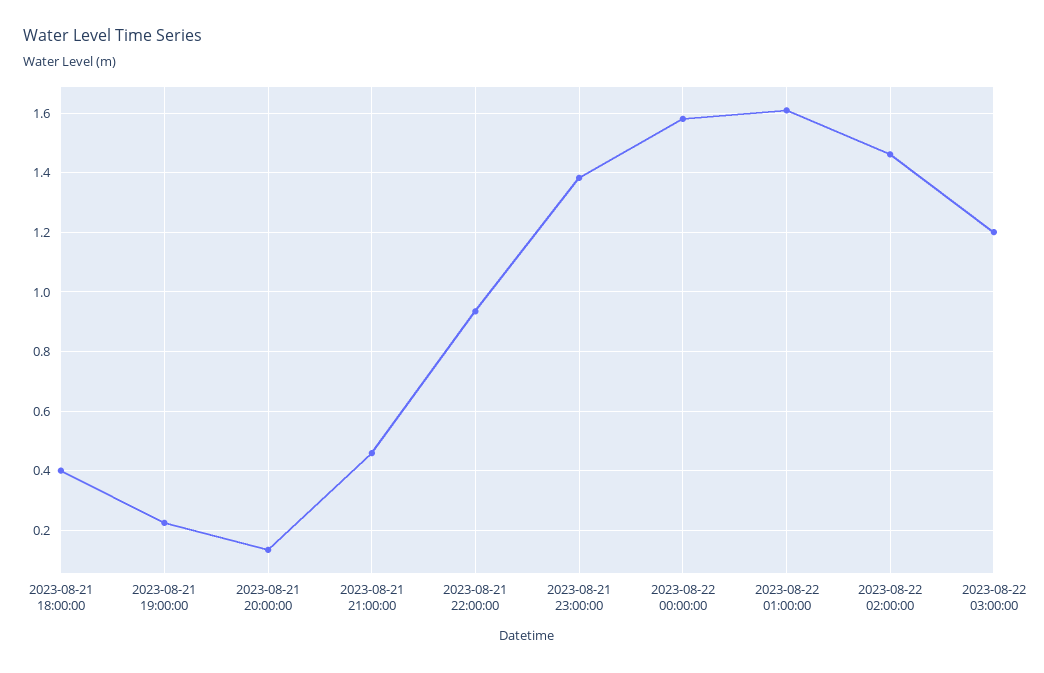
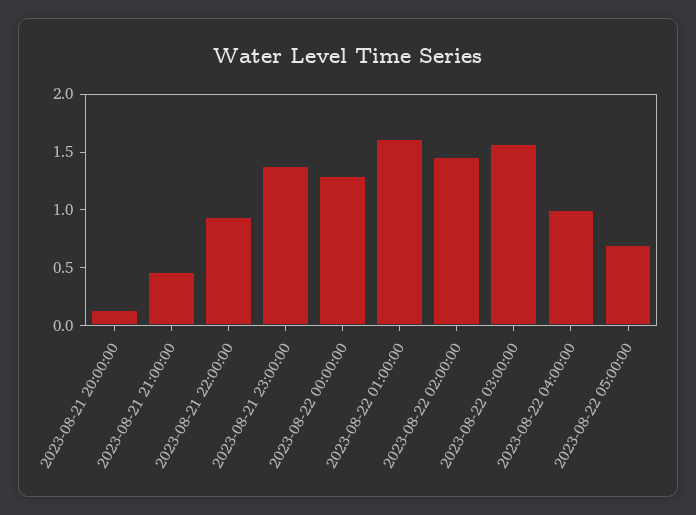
2023-08-21 18:00:00: 0.4 -> none
2023-08-21 19:00:00: 0.225 -> none
2023-08-22 00:00:00: 1.575 -> 1.3
2023-08-22 03:00:00: 1.2 -> 1.6
2023-08-22 04:00:00: none -> 1
2023-08-22 05:00:00: none -> 0.7

